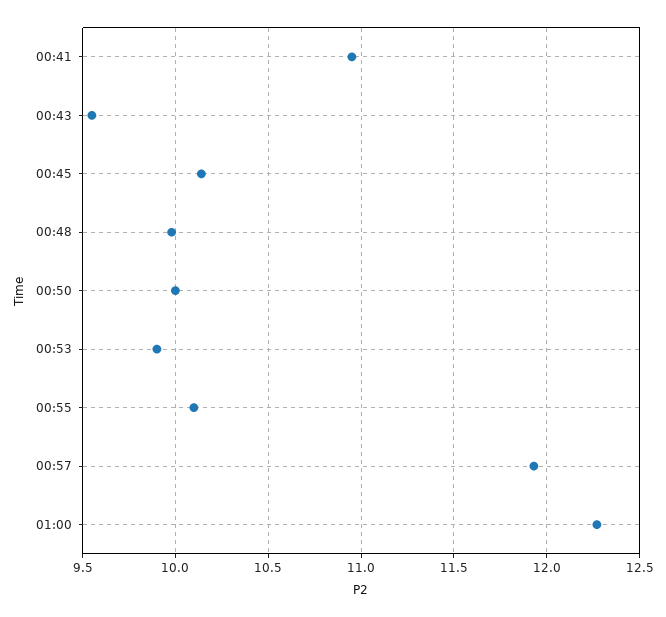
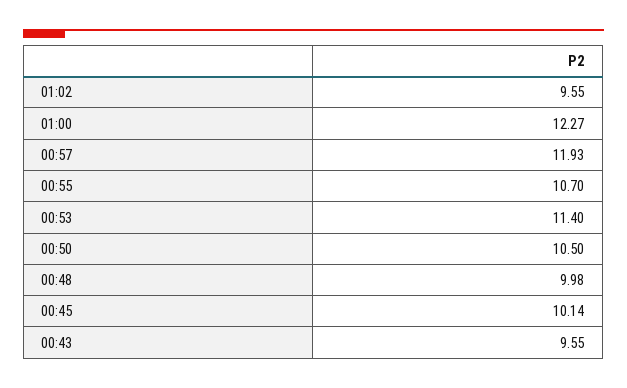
00:41: 10.95 -> none
00:50: 10 -> 10.5
00:53: 9.9 -> 11.4
00:55: 10.1 -> 10.7
01:02: none -> 9.55

